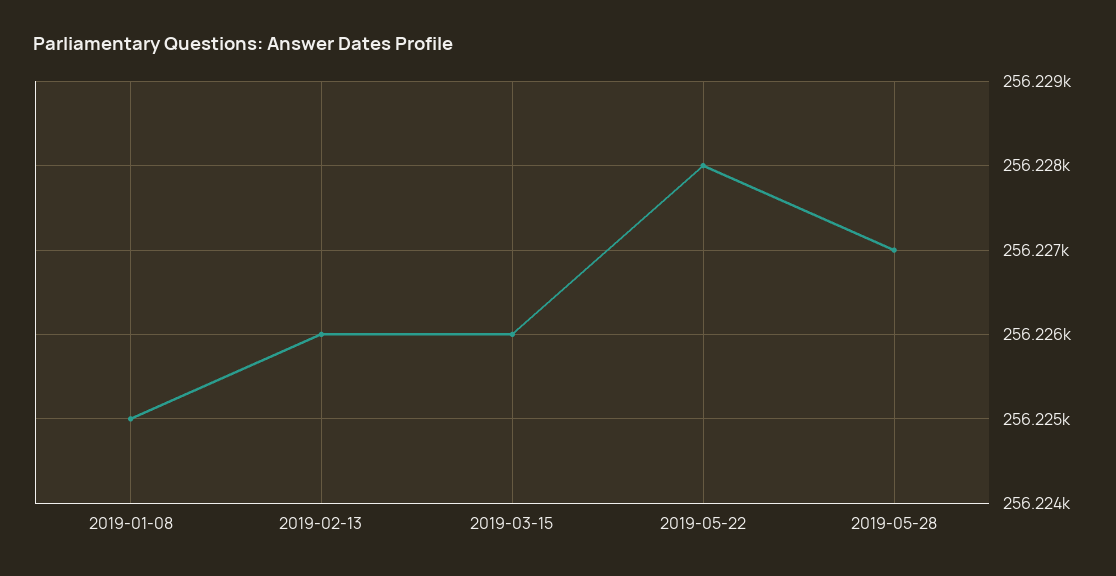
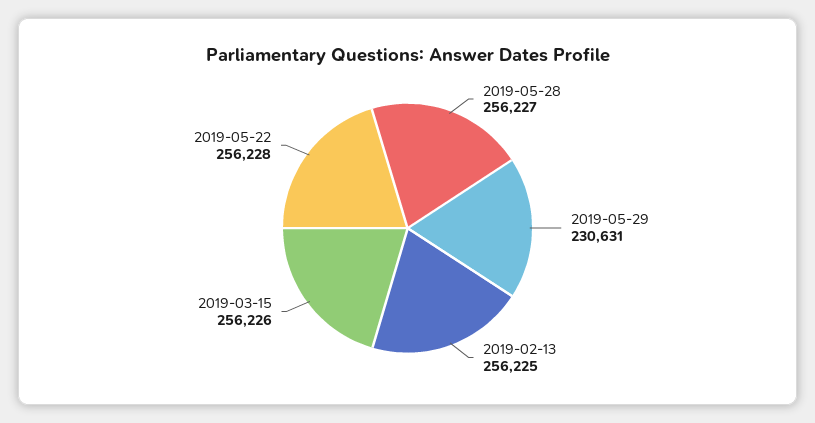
2019-01-08: 256225 -> none
2019-02-13: 256226 -> 256225
2019-05-29: none -> 230631

